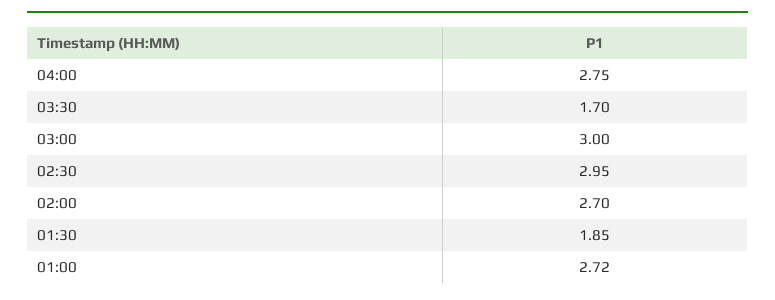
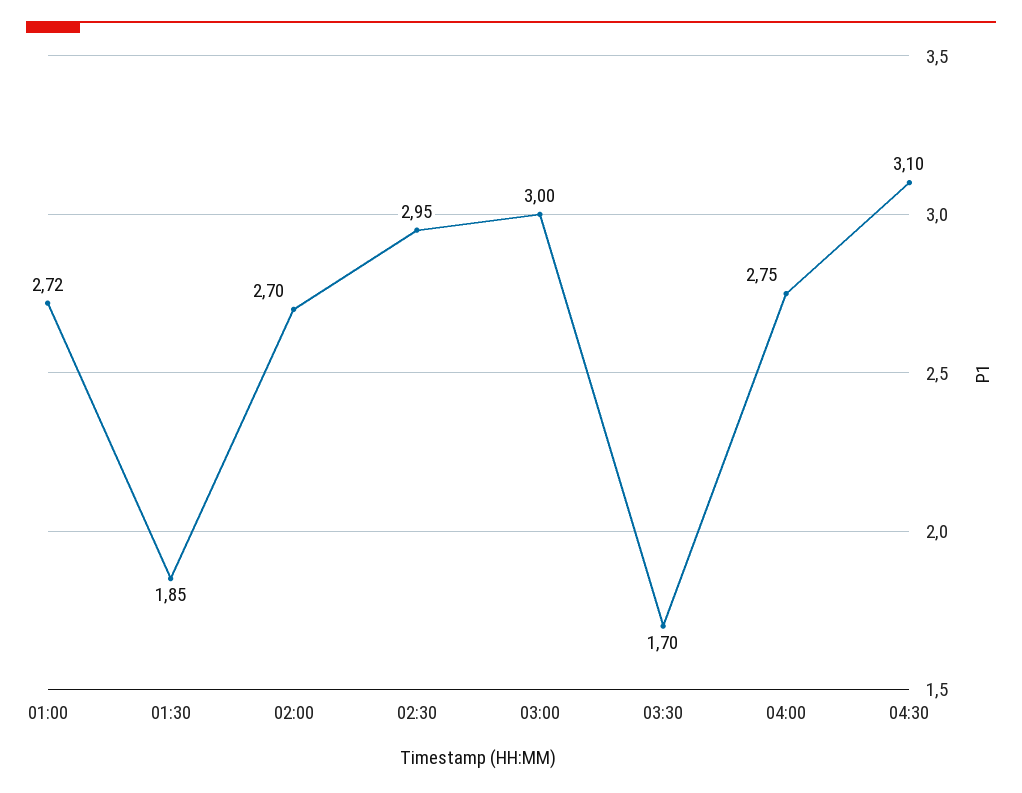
04:30: none -> 3.1

